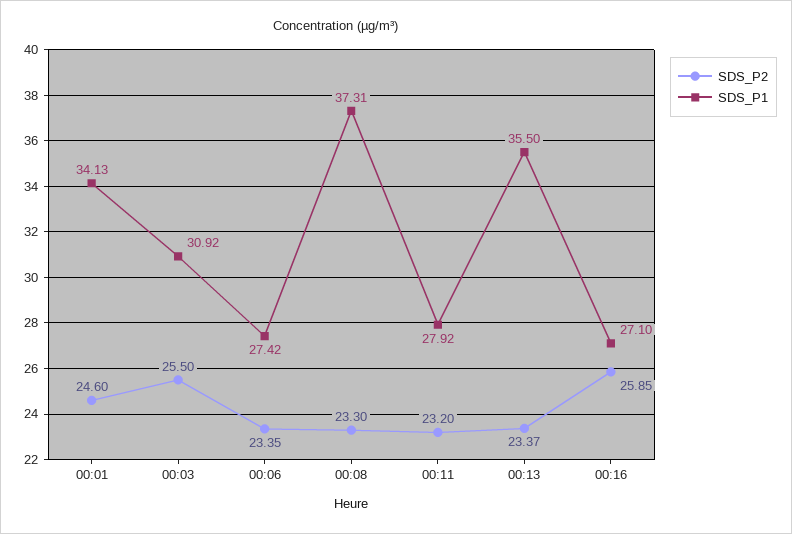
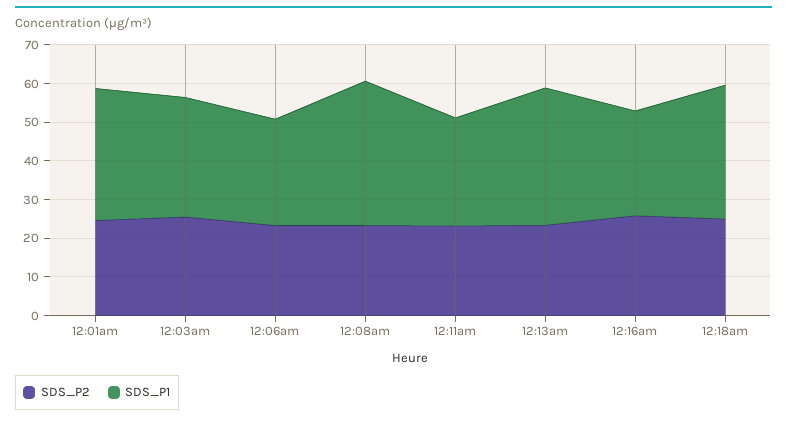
SDS_P2, 12:18am: none -> 25
SDS_P1, 12:18am: none -> 35

